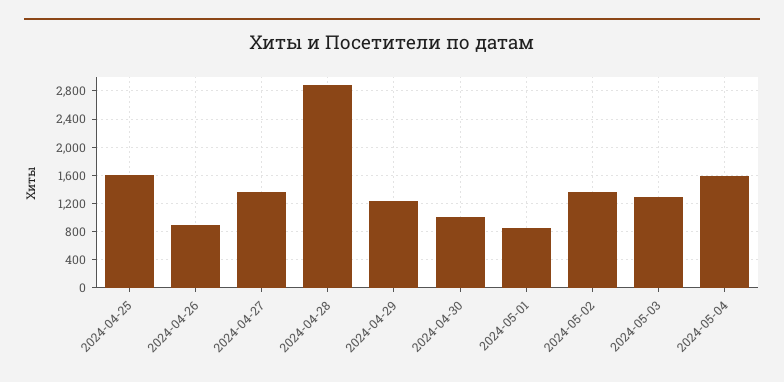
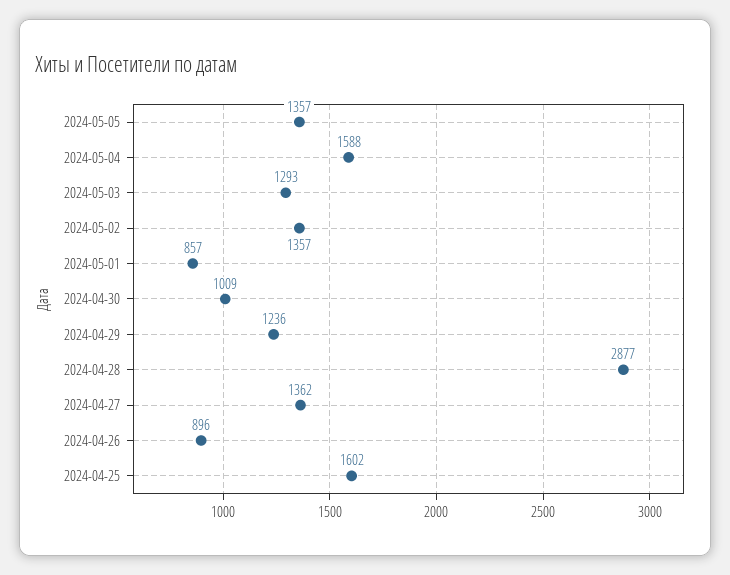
2024-05-05: none -> 1357

